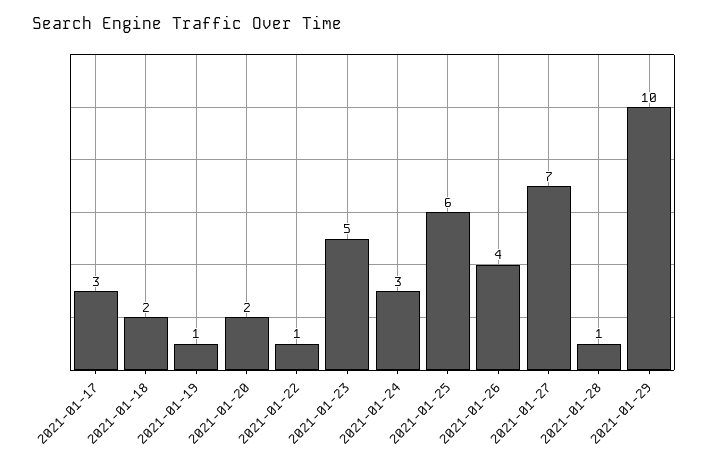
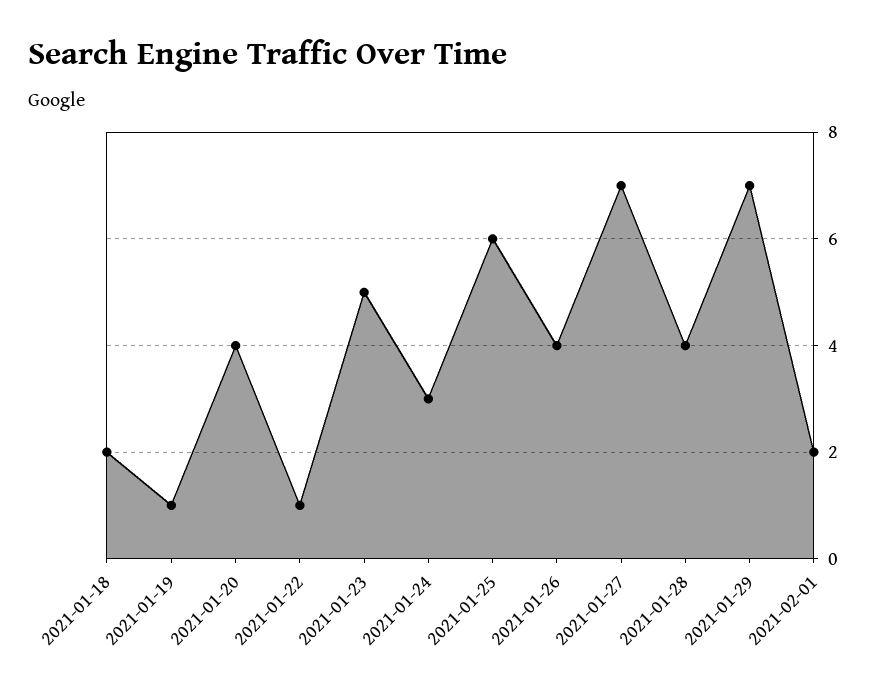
2021-01-17: 3 -> none
2021-01-20: 2 -> 4
2021-01-28: 1 -> 4
2021-01-29: 10 -> 7
2021-02-01: none -> 2

